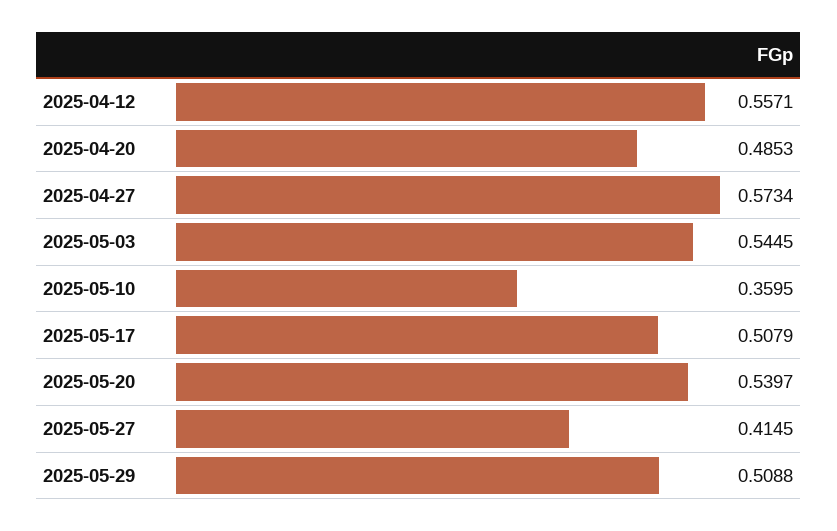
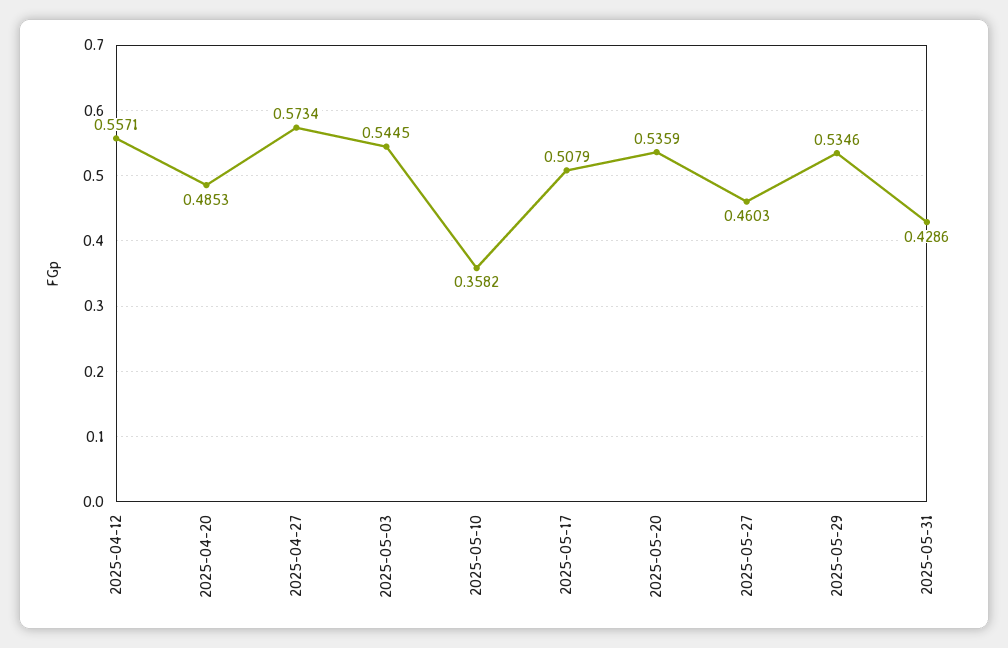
2025-05-10: 0.3595 -> 0.3582
2025-05-20: 0.5397 -> 0.5359
2025-05-27: 0.4145 -> 0.4603
2025-05-29: 0.5088 -> 0.5346
2025-05-31: none -> 0.4286

